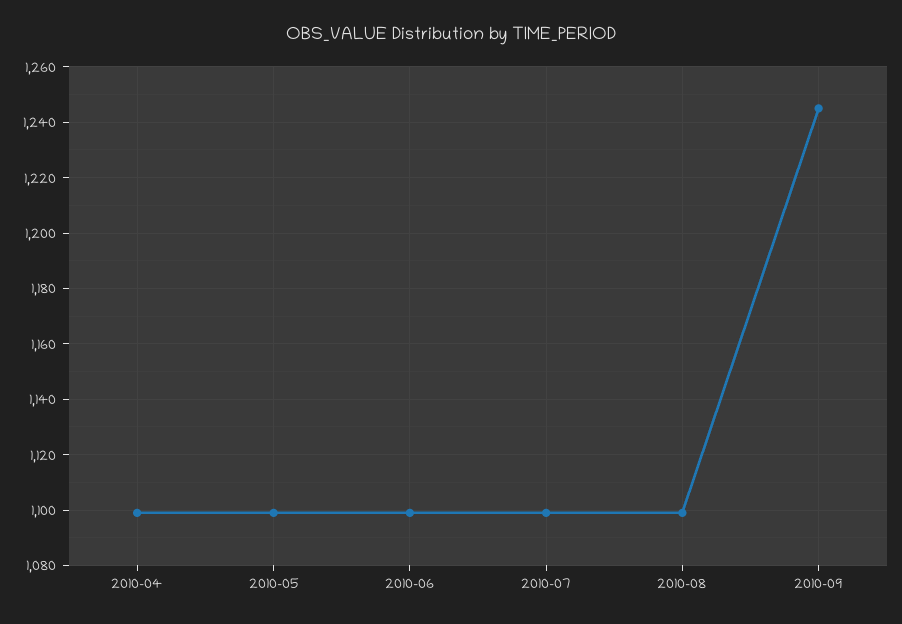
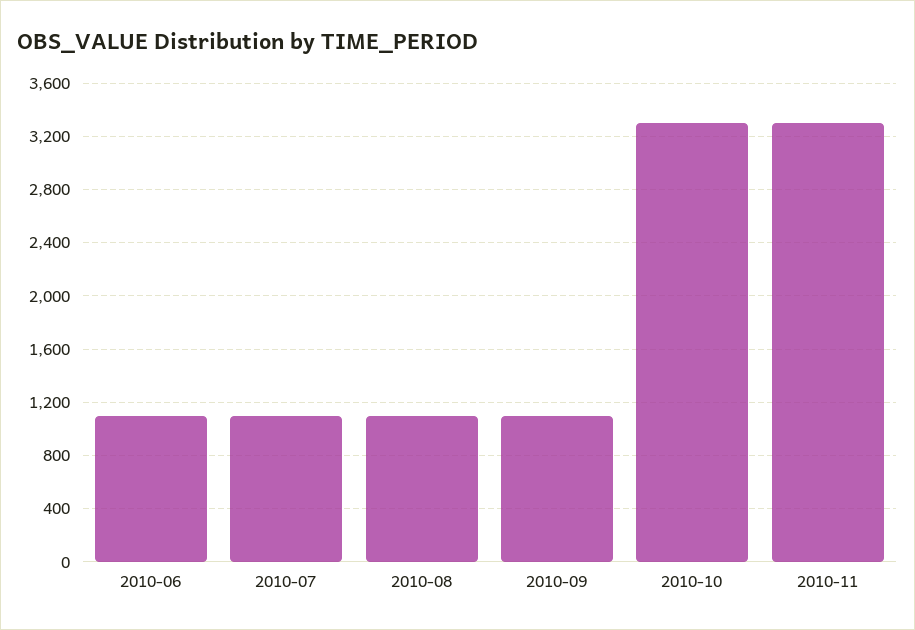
2010-04: 1100 -> none
2010-05: 1100 -> none
2010-09: 1245 -> 1100
2010-10: none -> 3300
2010-11: none -> 3300

